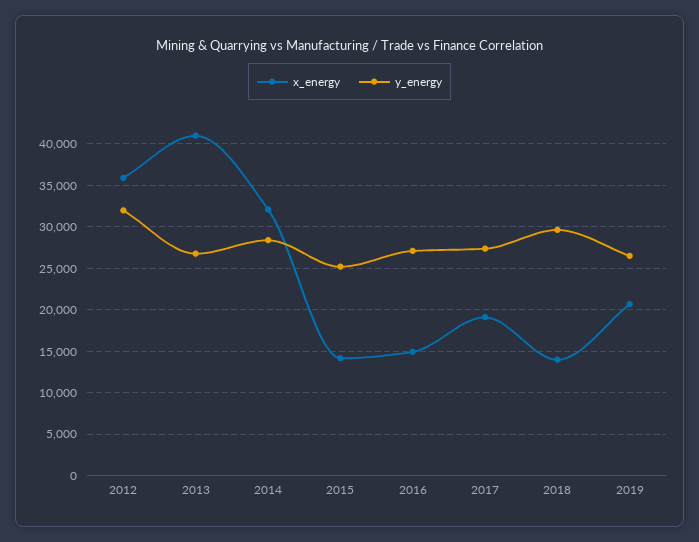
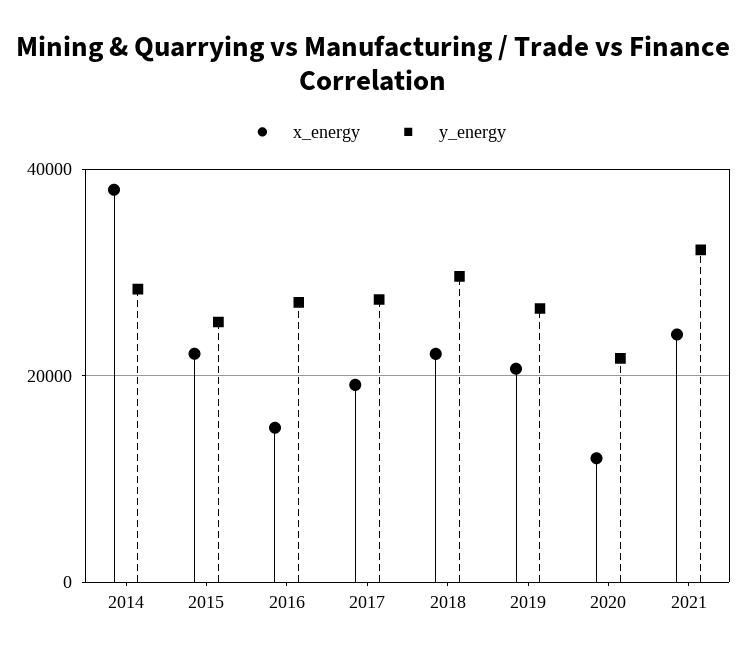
x_energy, 2012: 36000 -> none
y_energy, 2012: 32000 -> none
x_energy, 2013: 41000 -> none
y_energy, 2013: 27000 -> none
x_energy, 2014: 32000 -> 38000
x_energy, 2015: 14000 -> 22000
x_energy, 2018: 14000 -> 22000
x_energy, 2020: none -> 12000
y_energy, 2020: none -> 22000
x_energy, 2021: none -> 24000
y_energy, 2021: none -> 32000

